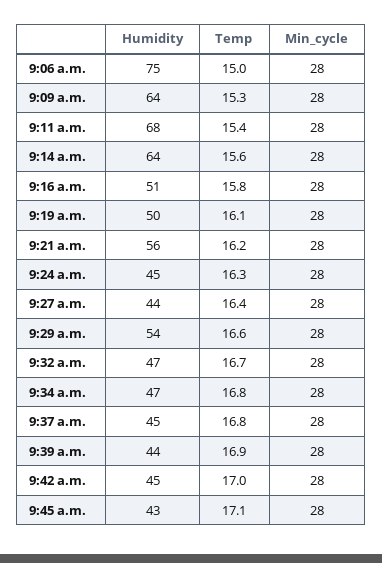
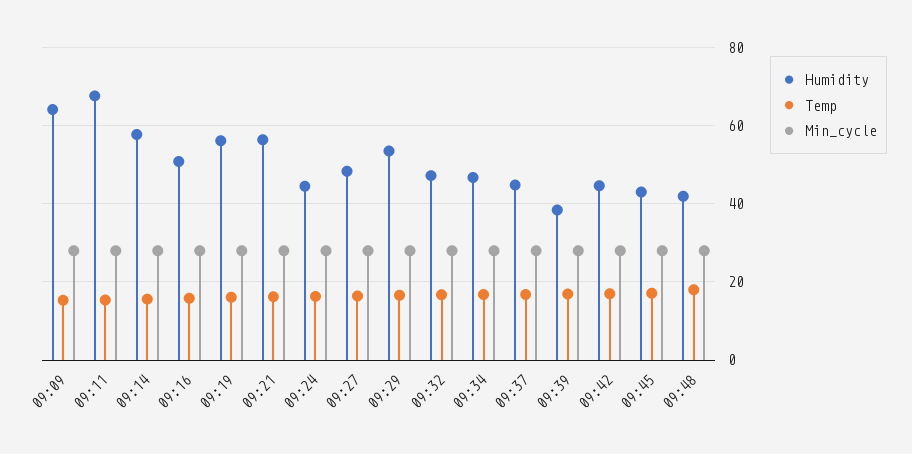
Humidity, 9:06 a.m.: 75 -> none
Temp, 9:06 a.m.: 15 -> none
Min_cycle, 9:06 a.m.: 28 -> none
Humidity, 9:14 a.m.: 64 -> 58
Humidity, 9:19 a.m.: 50 -> 56
Humidity, 9:27 a.m.: 44 -> 48
Humidity, 9:39 a.m.: 44 -> 38
Humidity, 09:48: none -> 42
Temp, 09:48: none -> 18
Min_cycle, 09:48: none -> 28

